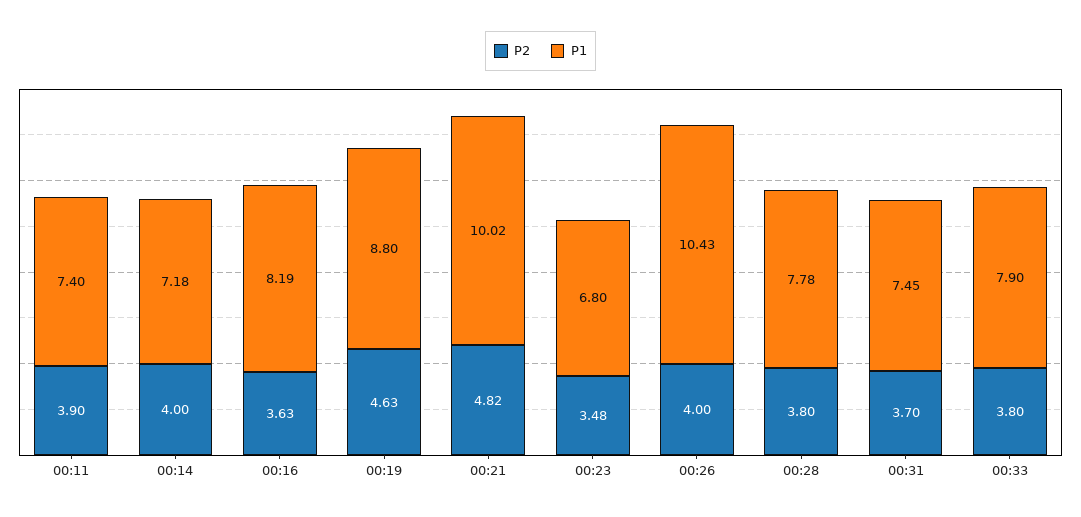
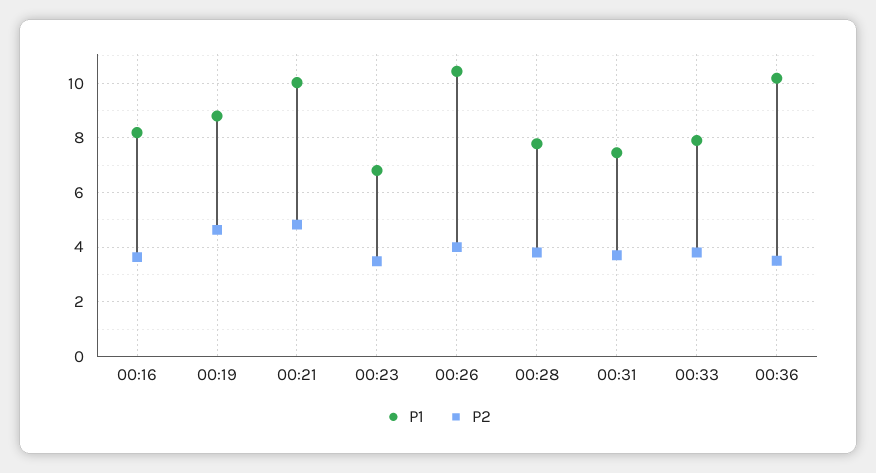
P2, 00:11: 3.9 -> none
P1, 00:11: 7.4 -> none
P2, 00:14: 4 -> none
P1, 00:14: 7.18 -> none
P1, 00:36: none -> 10.25
P2, 00:36: none -> 3.5

